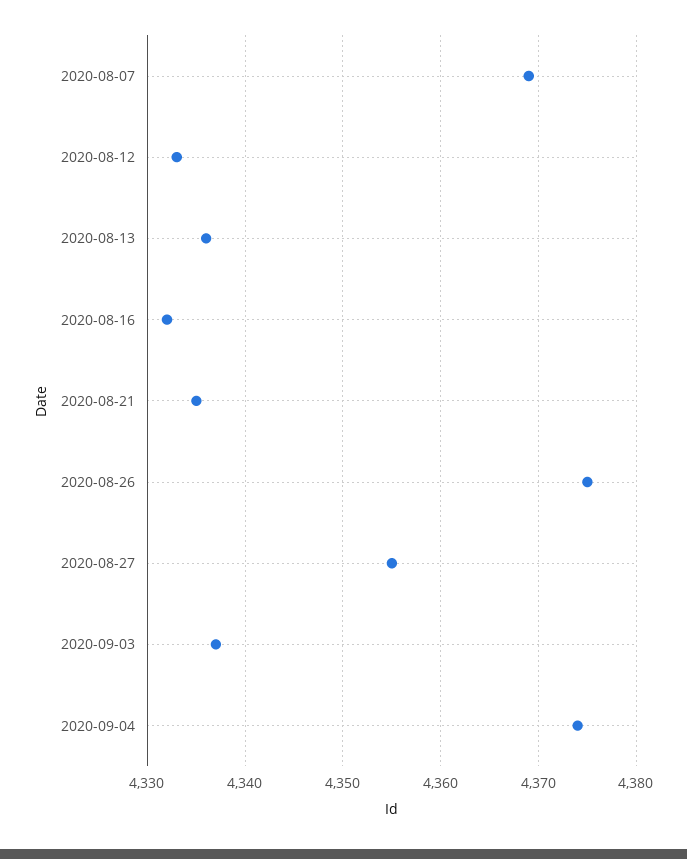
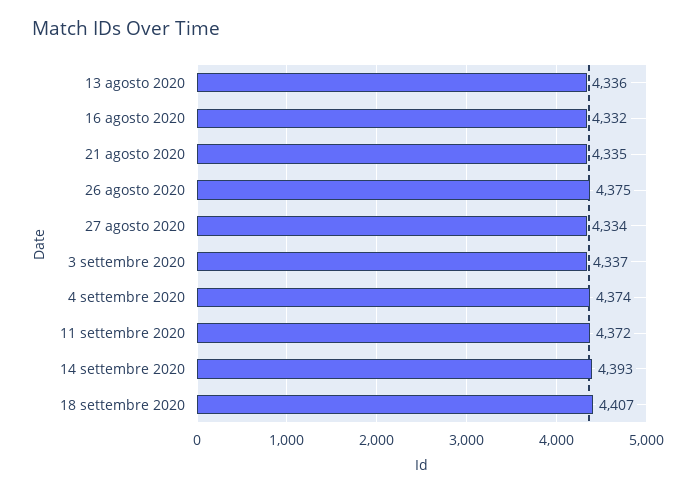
2020-08-07: 4369 -> none
2020-08-12: 4333 -> none
2020-08-27: 4355 -> 4334
11 settembre 2020: none -> 4372
14 settembre 2020: none -> 4393
18 settembre 2020: none -> 4407

